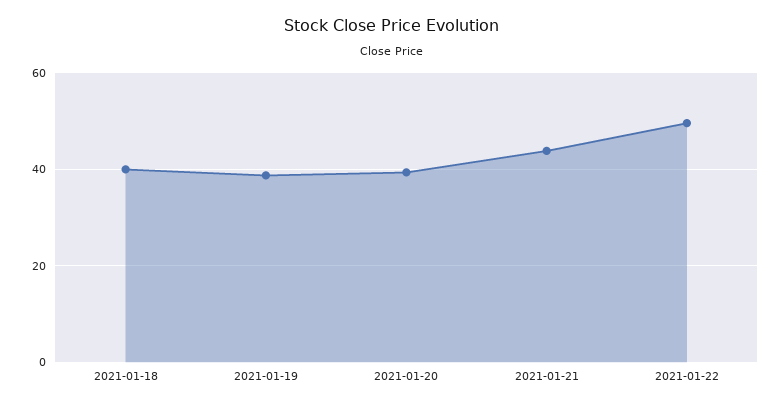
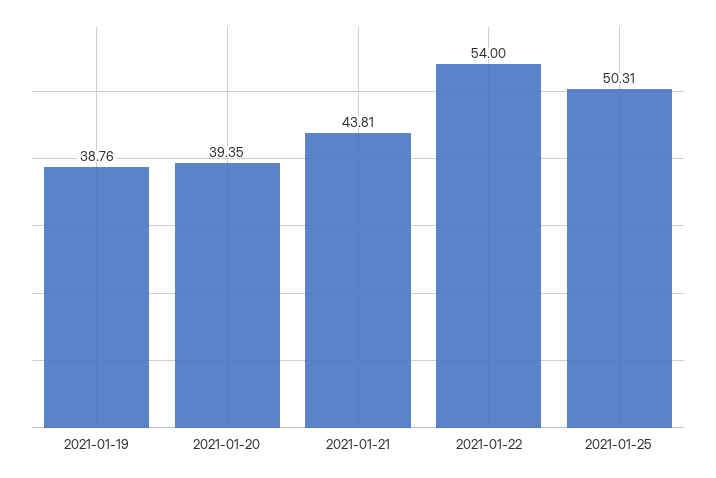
2021-01-18: 40 -> none
2021-01-22: 50 -> 54
2021-01-25: none -> 50.31

